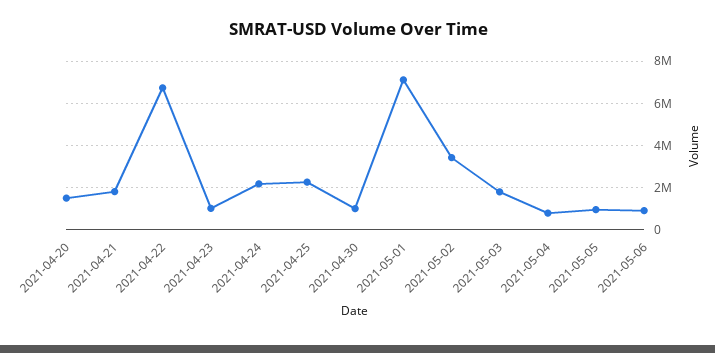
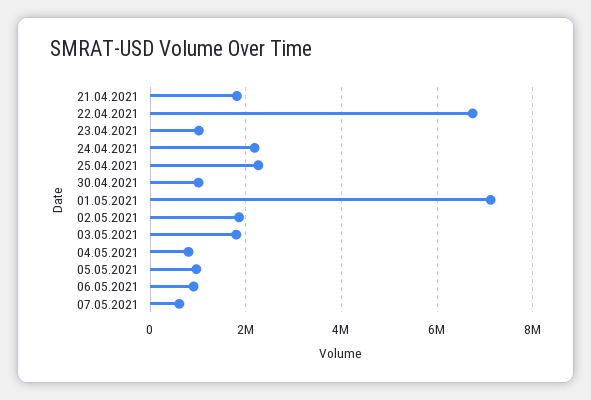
2021-04-20: 1500000 -> none
2021-05-02: 3500000 -> 1800000
07.05.2021: none -> 600000

